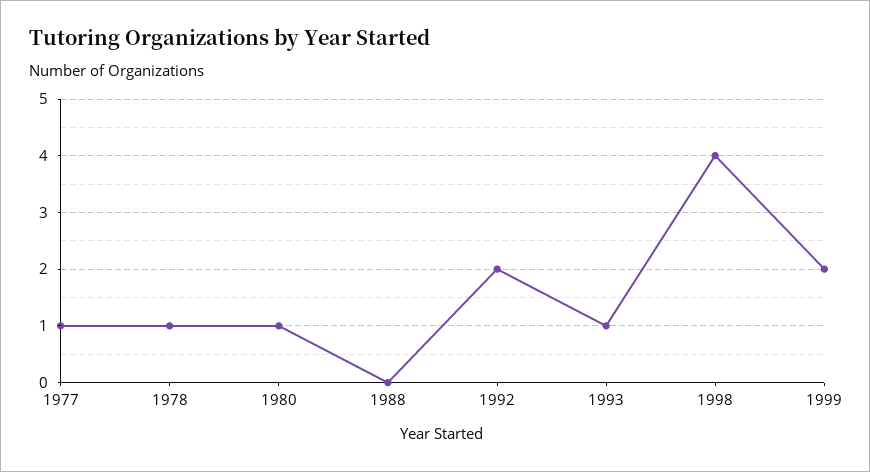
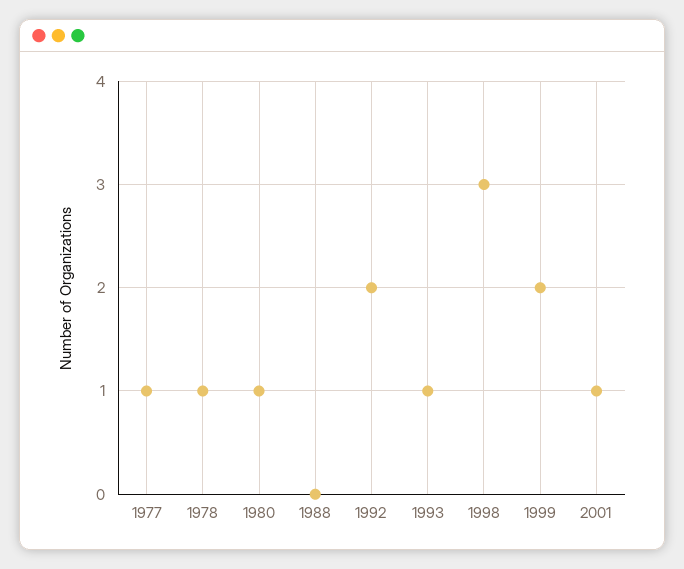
1998: 4 -> 3
2001: none -> 1

